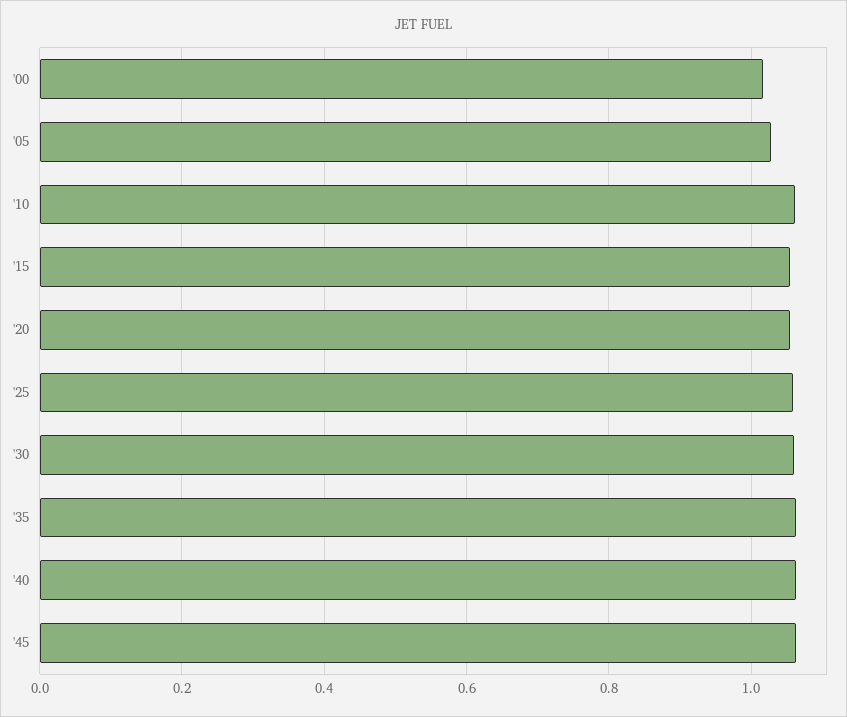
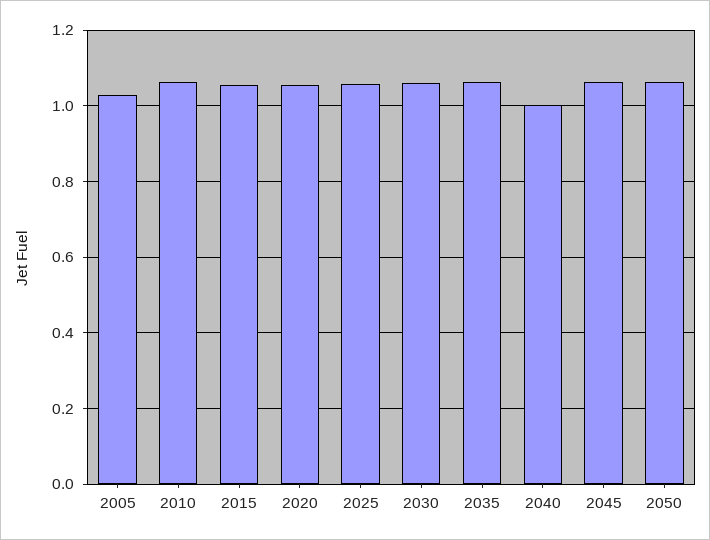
'00: 1.02 -> none
'40: 1.06 -> 1
2050: none -> 1.06

